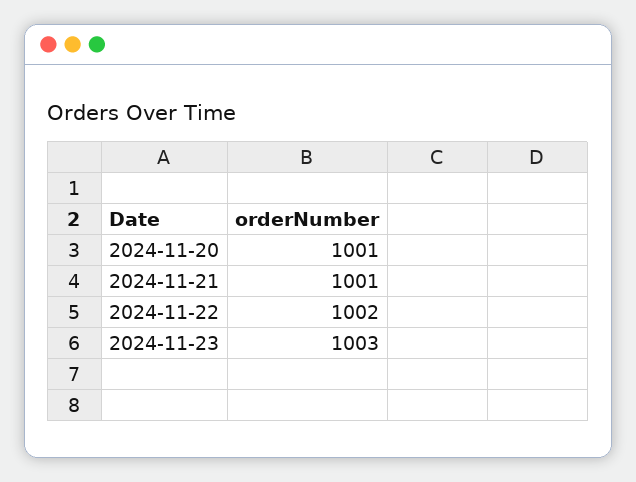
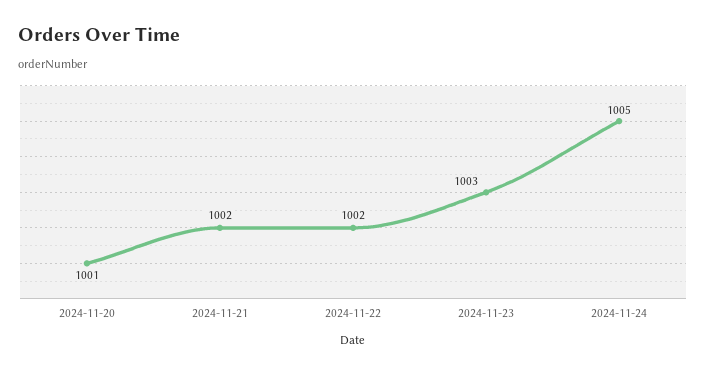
2024-11-21: 1001 -> 1002
2024-11-24: none -> 1005

